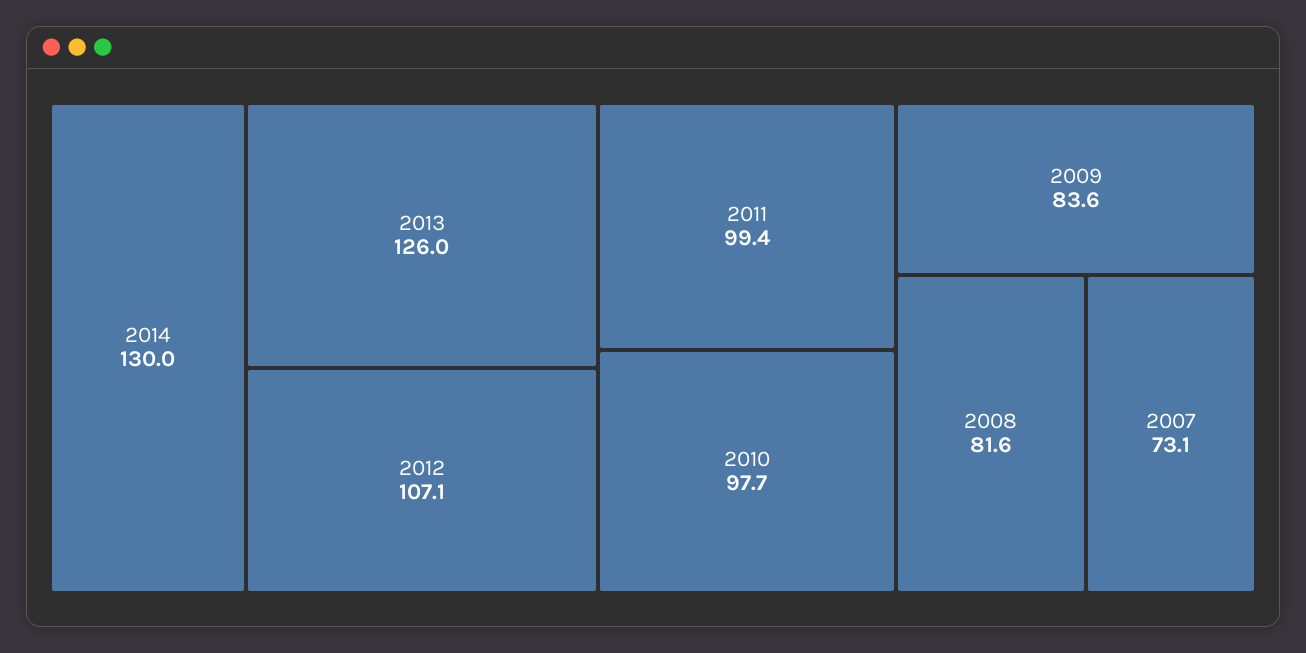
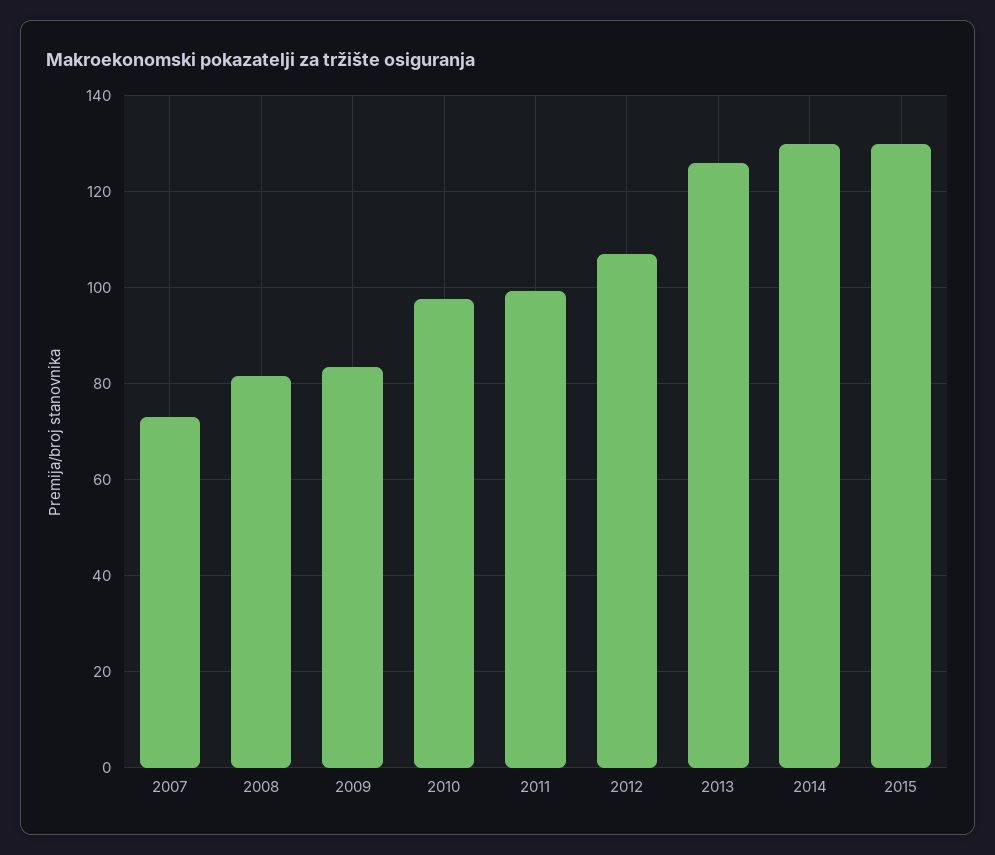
2015: none -> 130

